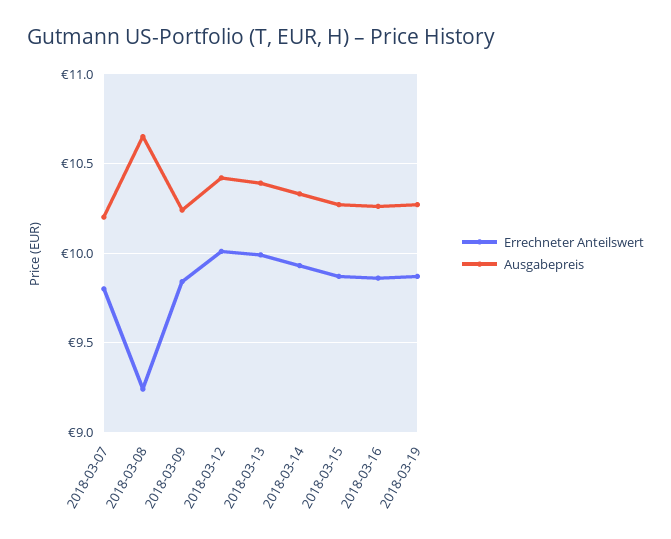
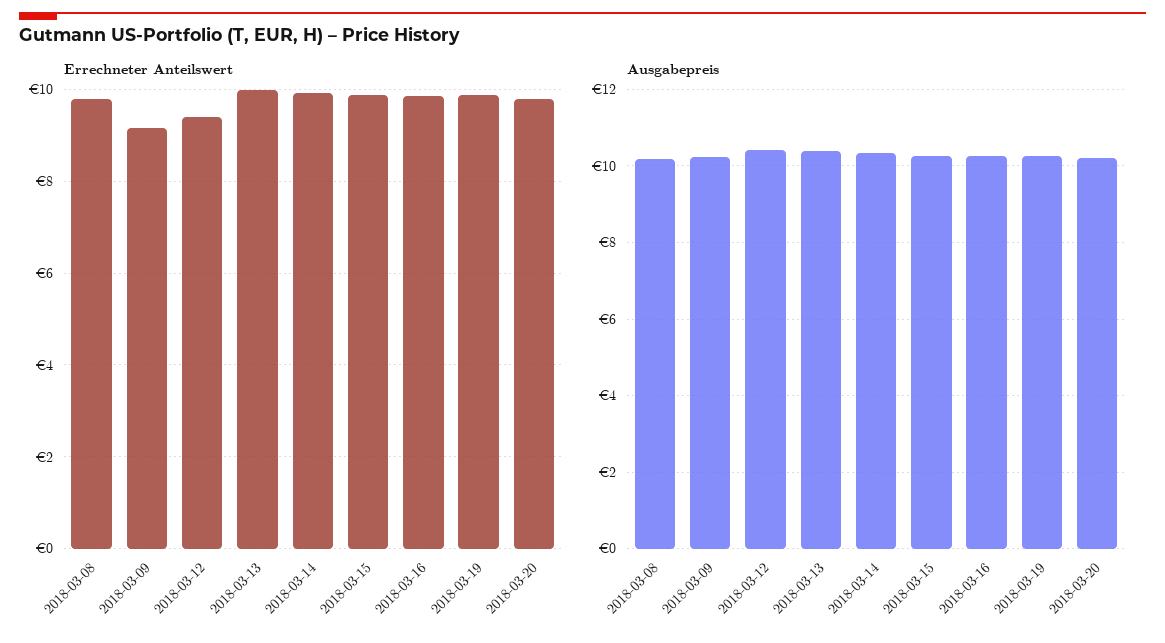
Errechneter Anteilswert, 2018-03-07: 9.8 -> none
Ausgabepreis, 2018-03-07: 10.2 -> none
Errechneter Anteilswert, 2018-03-08: 9.25 -> 9.8
Ausgabepreis, 2018-03-08: 10.65 -> 10.2
Errechneter Anteilswert, 2018-03-09: 9.85 -> 9.2
Errechneter Anteilswert, 2018-03-12: 10 -> 9.4
Errechneter Anteilswert, 2018-03-20: none -> 9.8
Ausgabepreis, 2018-03-20: none -> 10.2

